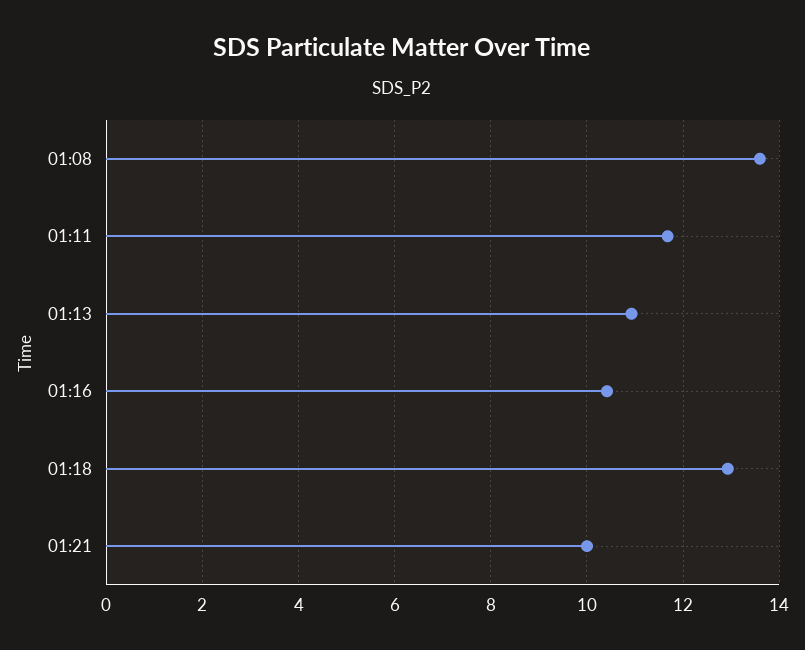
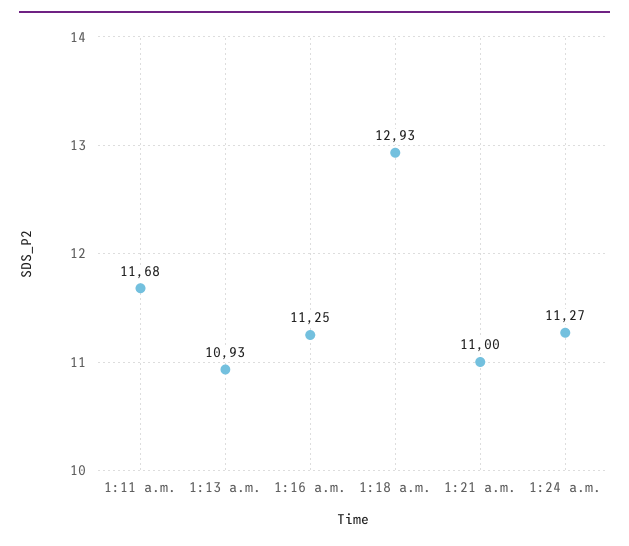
01:08: 13.6 -> none
01:16: 10.4 -> 11.25
01:21: 10 -> 11
1:24 a.m.: none -> 11.27

